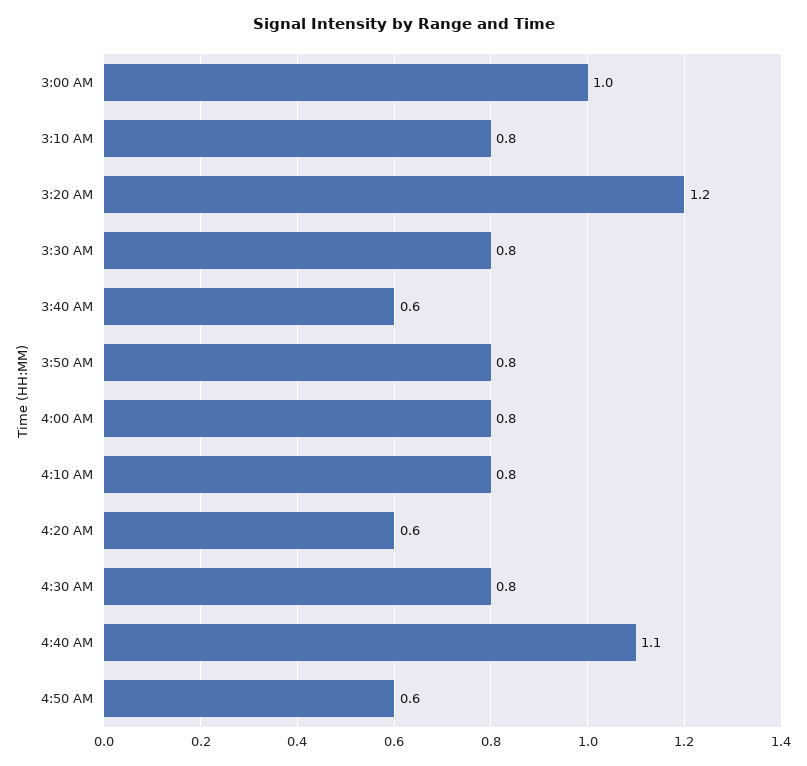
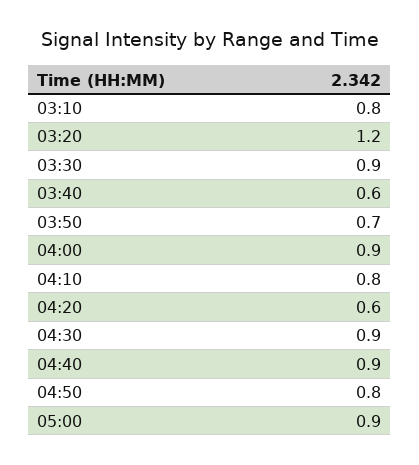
3:00 AM: 1 -> none
3:30 AM: 0.8 -> 0.9
3:50 AM: 0.8 -> 0.7
4:00 AM: 0.8 -> 0.9
4:30 AM: 0.8 -> 0.9
4:40 AM: 1.1 -> 0.9
4:50 AM: 0.6 -> 0.8
05:00: none -> 0.9

